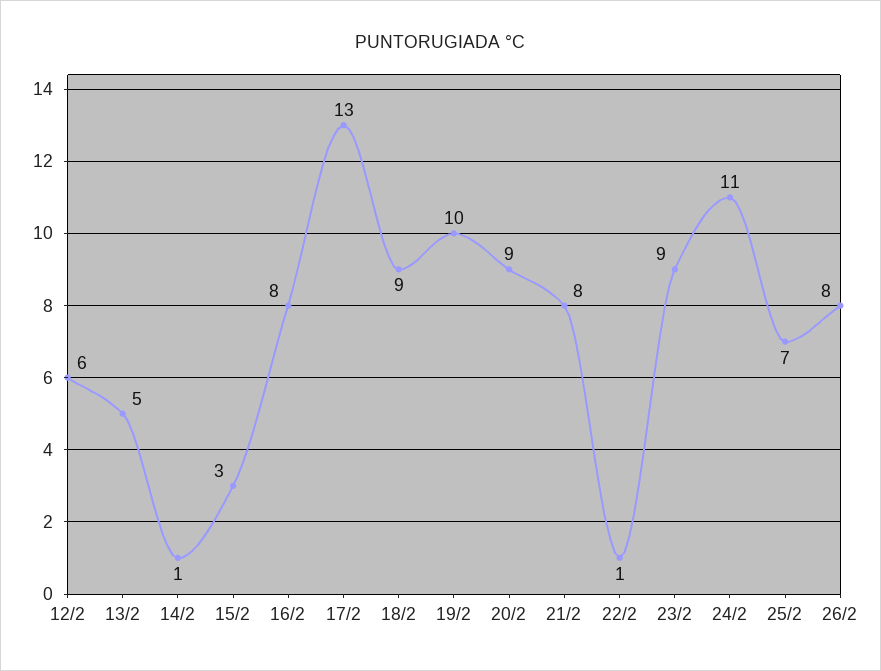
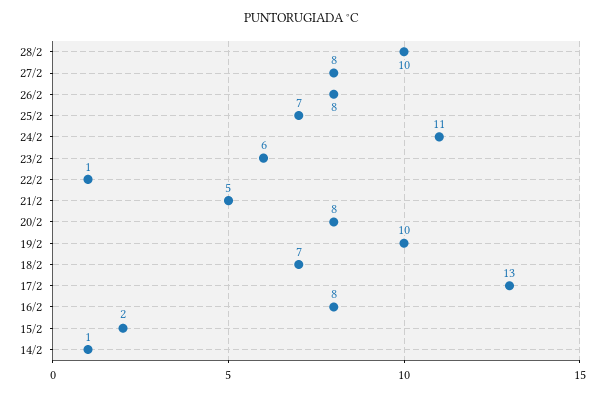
12/2: 6 -> none
13/2: 5 -> none
15/2: 3 -> 2
18/2: 9 -> 7
20/2: 9 -> 8
21/2: 8 -> 5
23/2: 9 -> 6
28/2: none -> 10
27/2: none -> 8

